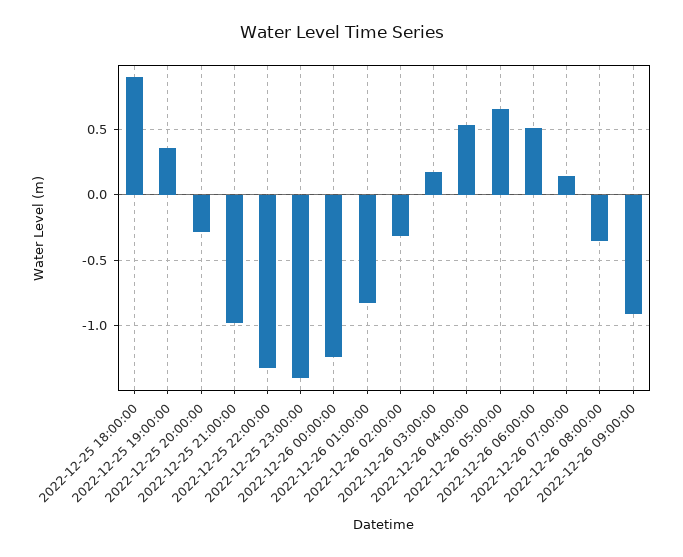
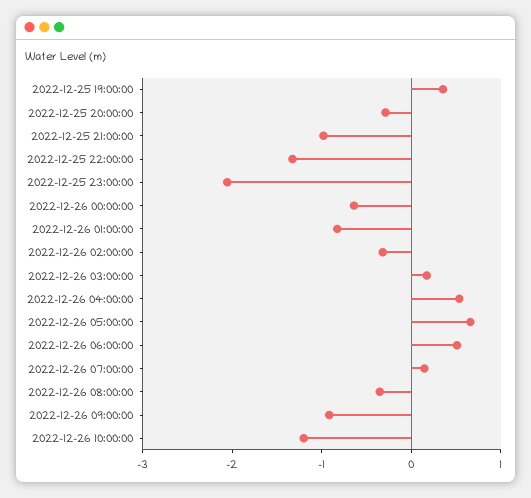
2022-12-25 18:00:00: 0.9 -> none
2022-12-25 23:00:00: -1.4 -> -2
2022-12-26 00:00:00: -1.25 -> -0.6
2022-12-26 10:00:00: none -> -1.2

